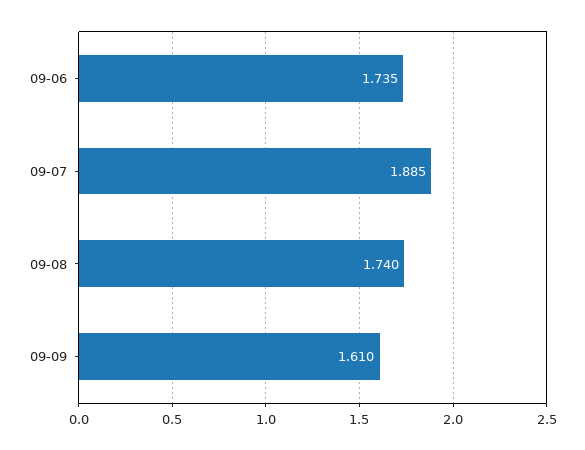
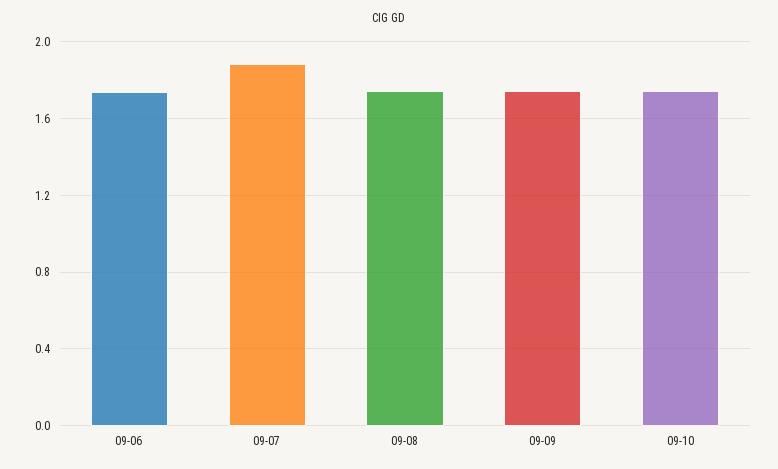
09-09: 1.61 -> 1.75
09-10: none -> 1.75

